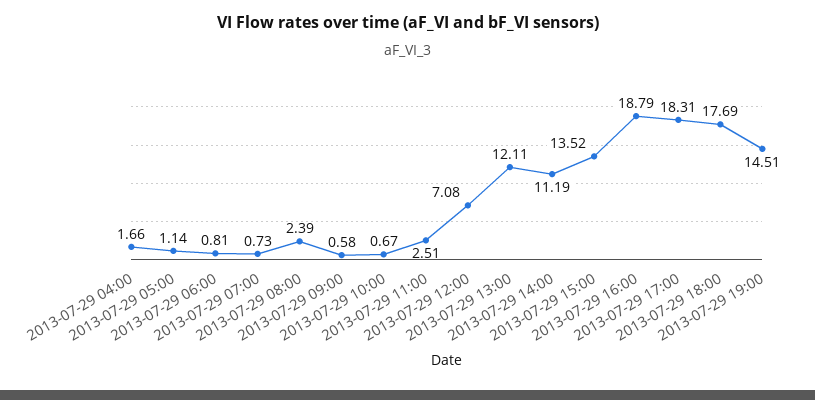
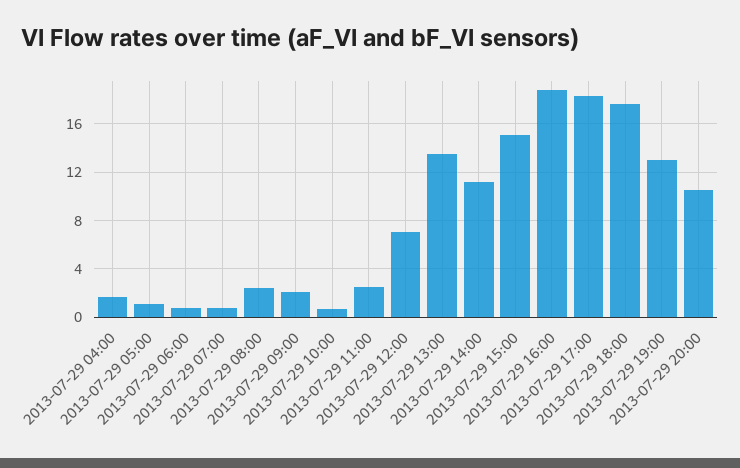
2013-07-29 09:00: 0.58 -> 2
2013-07-29 13:00: 12.11 -> 13.5
2013-07-29 15:00: 13.52 -> 15
2013-07-29 19:00: 14.51 -> 13
2013-07-29 20:00: none -> 10.5

